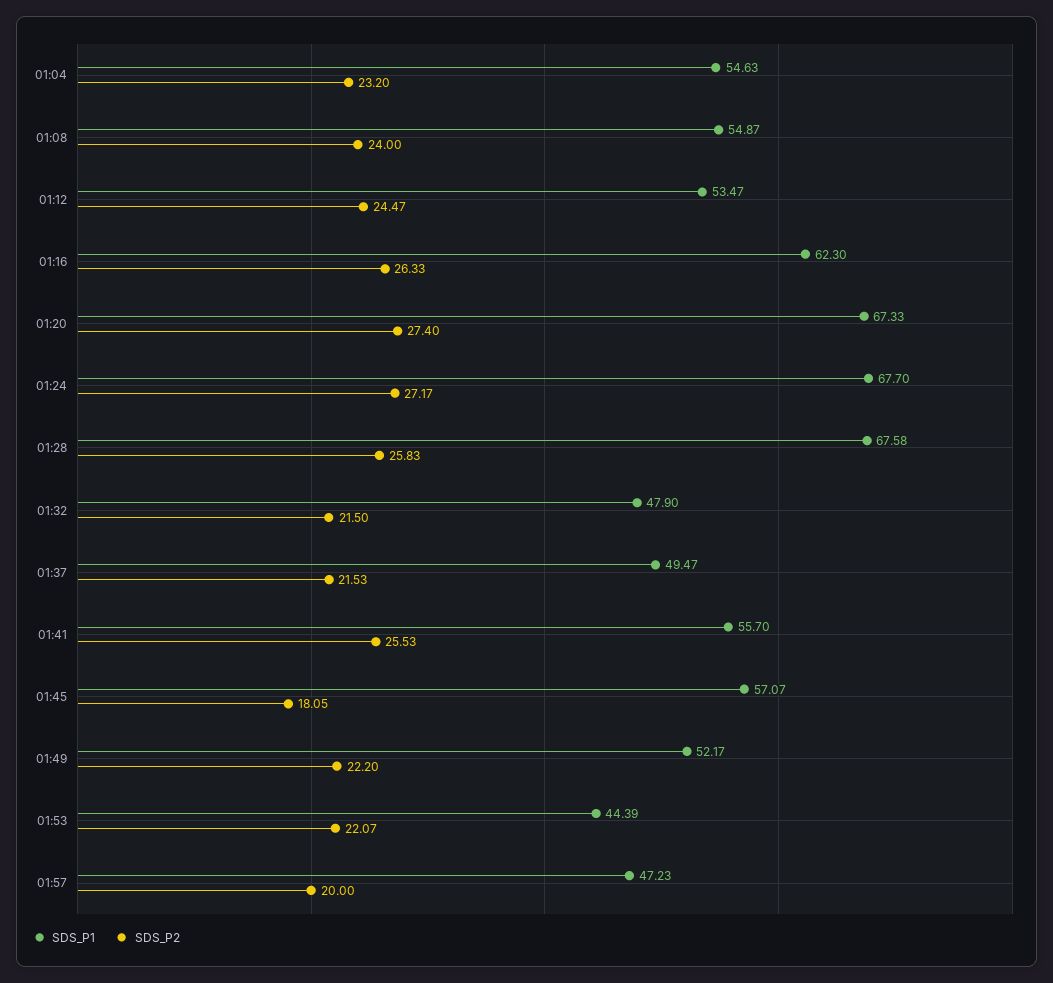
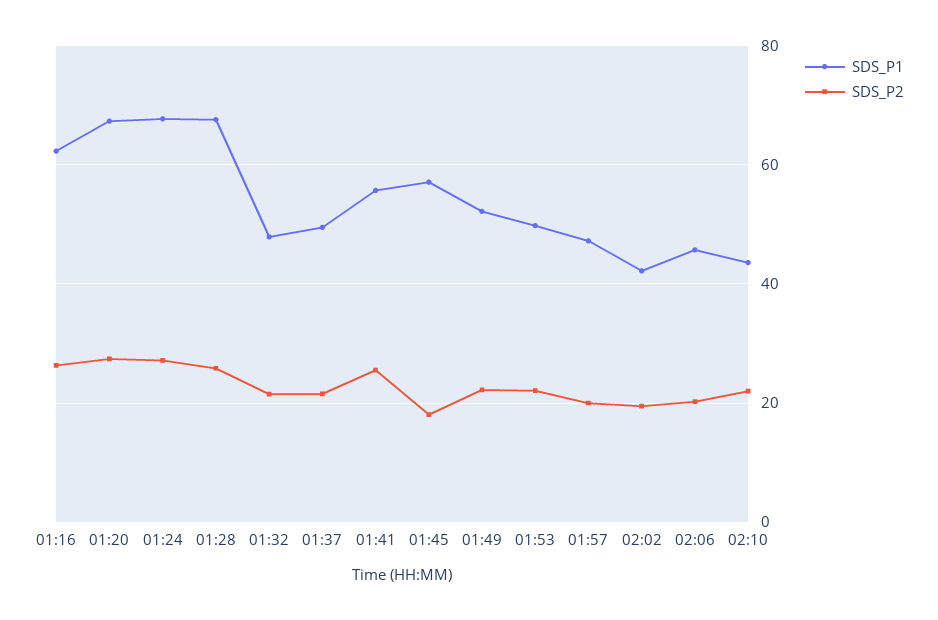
SDS_P1, 01:04: 54.63 -> none
SDS_P2, 01:04: 23.2 -> none
SDS_P1, 01:08: 54.87 -> none
SDS_P2, 01:08: 24 -> none
SDS_P1, 01:12: 53.47 -> none
SDS_P2, 01:12: 24.47 -> none
SDS_P1, 01:53: 44.39 -> 50
SDS_P1, 02:02: none -> 42
SDS_P2, 02:02: none -> 20
SDS_P1, 02:06: none -> 46
SDS_P2, 02:06: none -> 20
SDS_P1, 02:10: none -> 44
SDS_P2, 02:10: none -> 22

